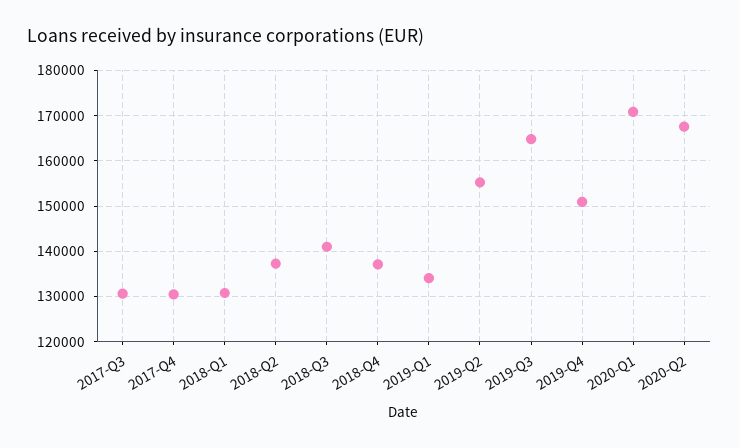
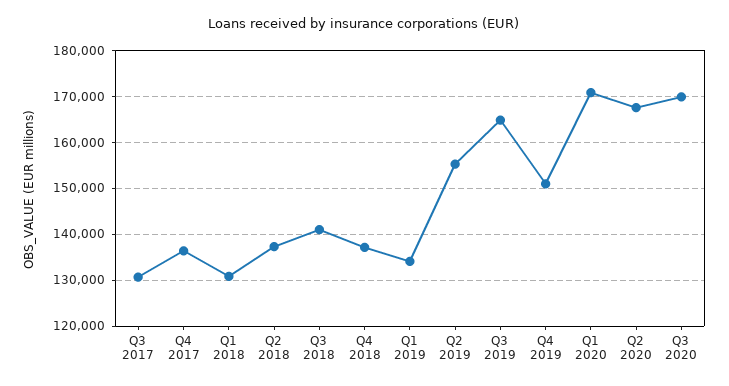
2017-Q4: 130000 -> 136000
Q3 2020: none -> 170000

